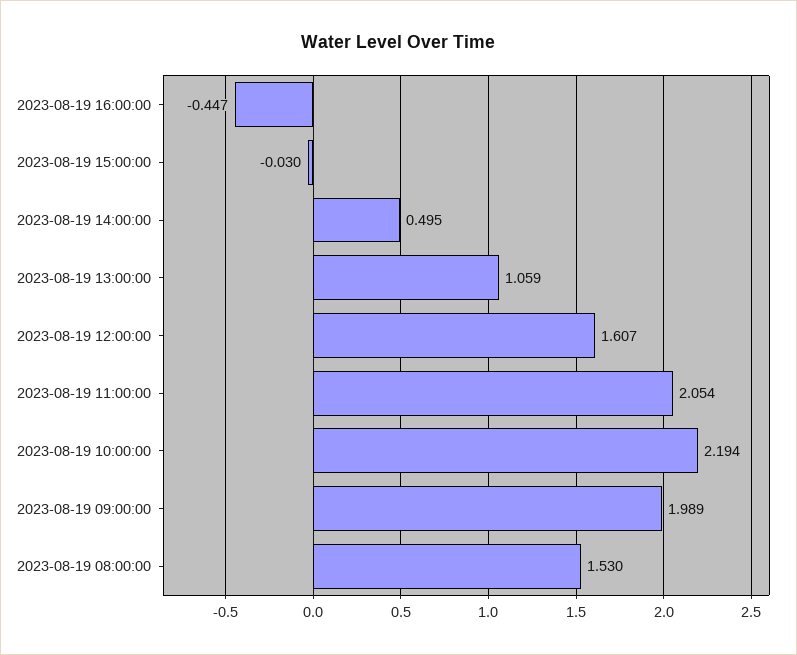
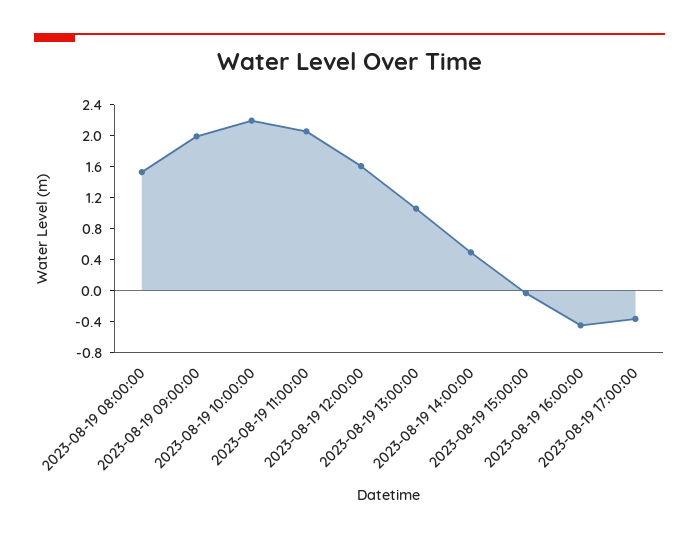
2023-08-19 17:00:00: none -> -0.4

